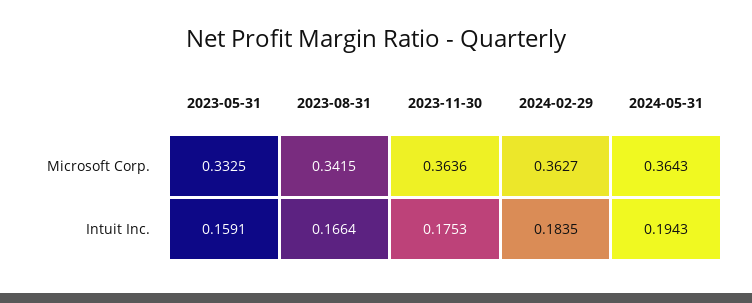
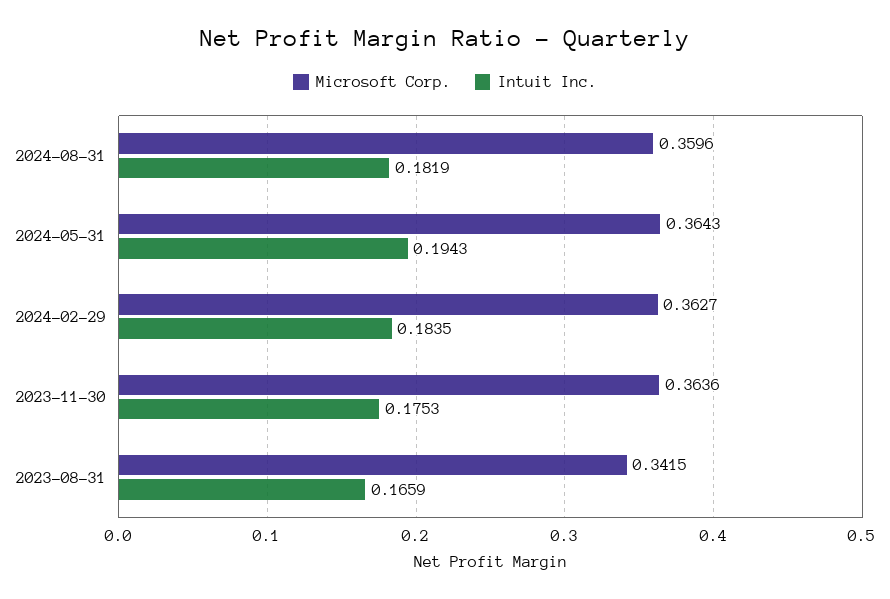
Microsoft Corp., 2023-05-31: 0.3325 -> none
Intuit Inc., 2023-05-31: 0.1591 -> none
Intuit Inc., 2023-08-31: 0.1664 -> 0.1659
Microsoft Corp., 2024-08-31: none -> 0.3596
Intuit Inc., 2024-08-31: none -> 0.1819

